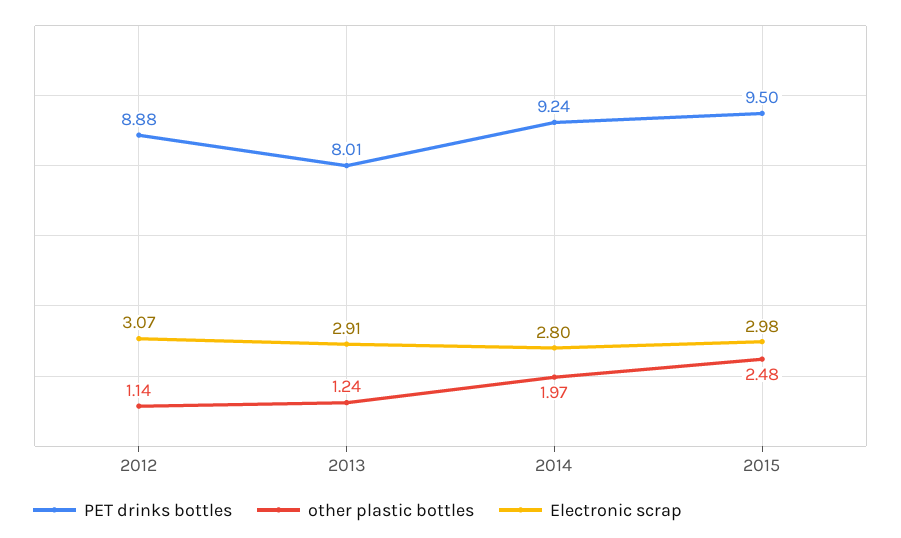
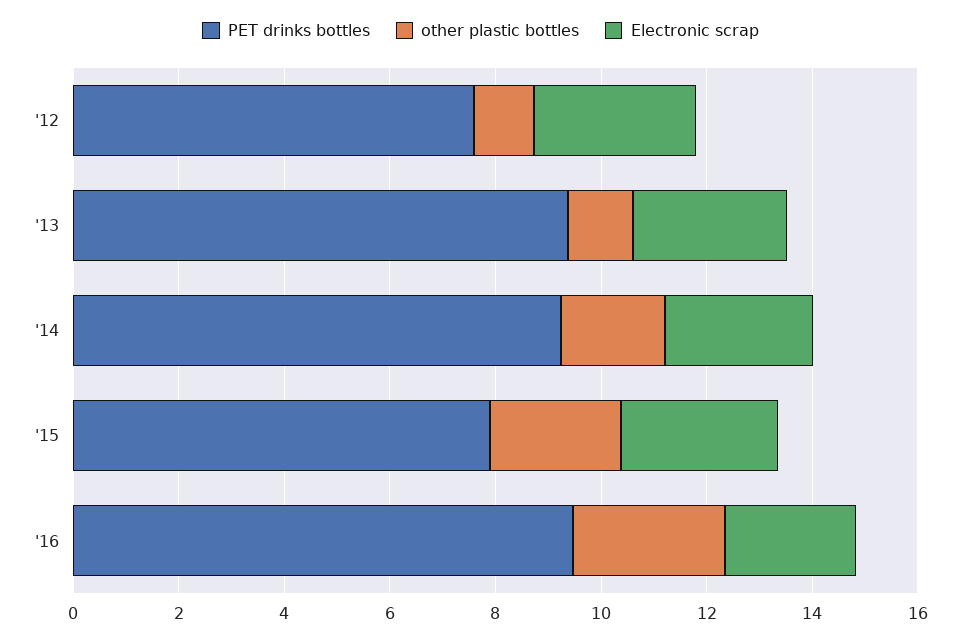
PET drinks bottles, 2012: 8.88 -> 7.5
PET drinks bottles, 2013: 8.01 -> 9.5
PET drinks bottles, 2015: 9.5 -> 8
PET drinks bottles, '16: none -> 9.5
other plastic bottles, '16: none -> 3
Electronic scrap, '16: none -> 2.5

